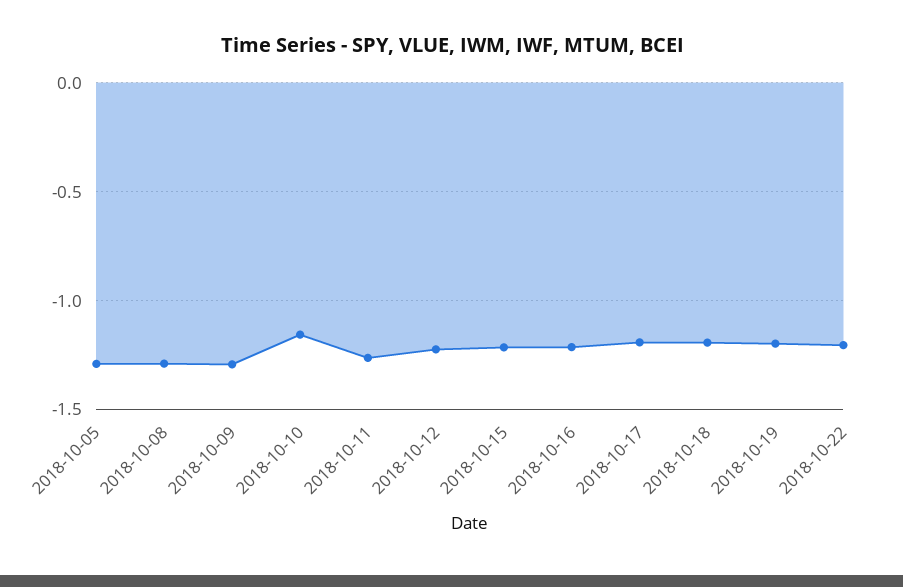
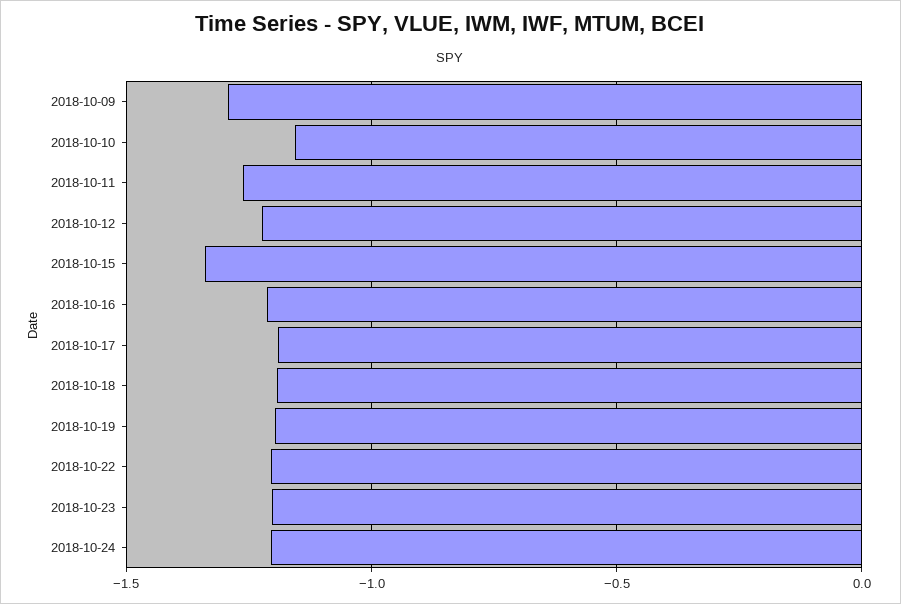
2018-10-05: -1.3 -> none
2018-10-08: -1.3 -> none
2018-10-15: -1.2 -> -1.35
2018-10-23: none -> -1.2
2018-10-24: none -> -1.2

